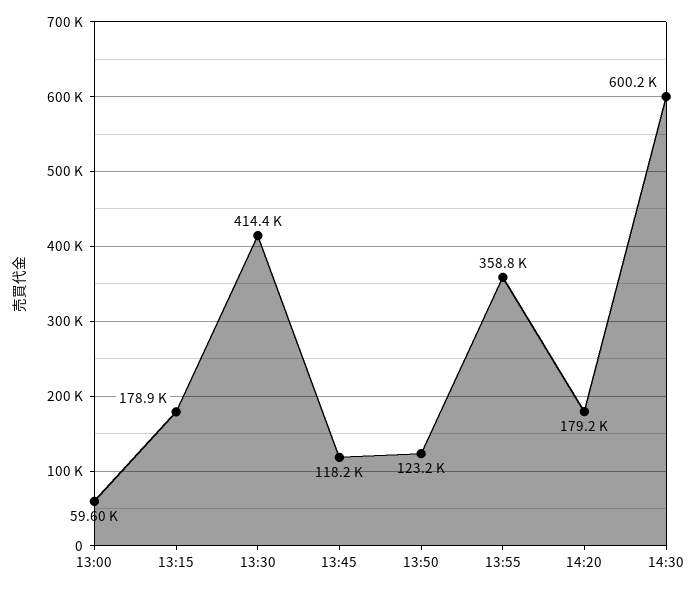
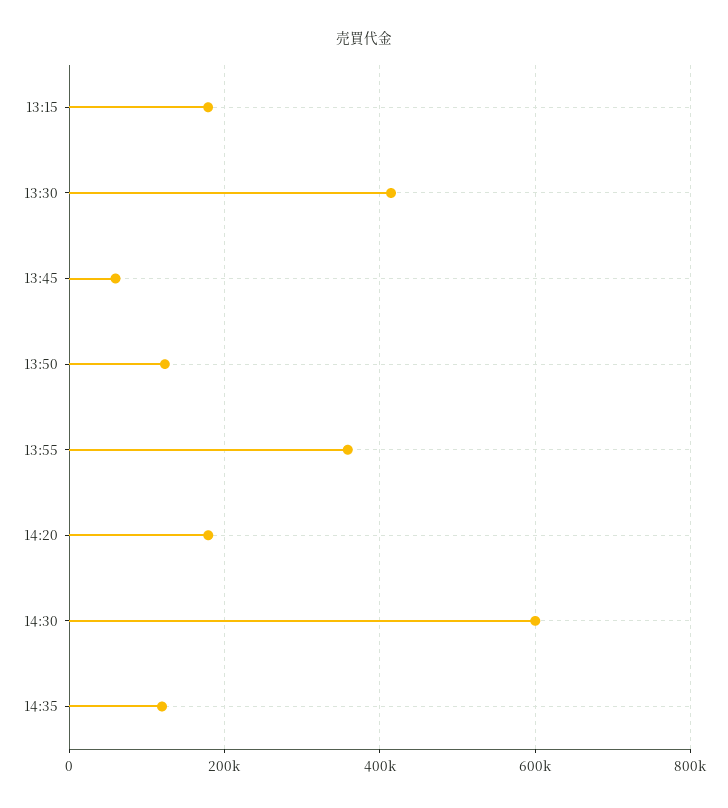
13:00: 59600 -> none
13:45: 118200 -> 60000
14:35: none -> 120000

